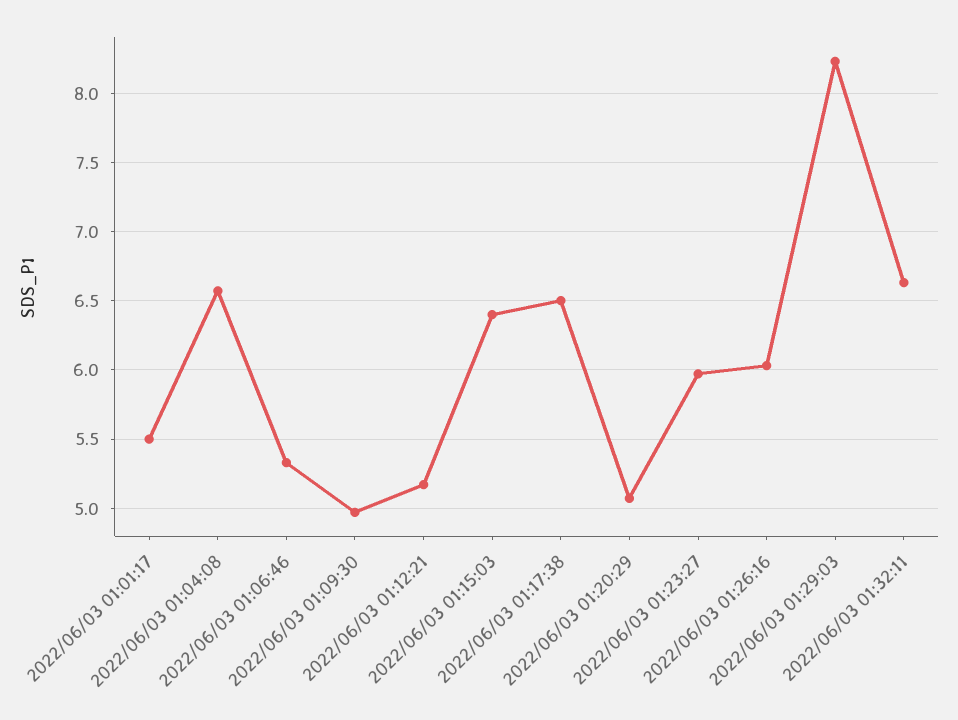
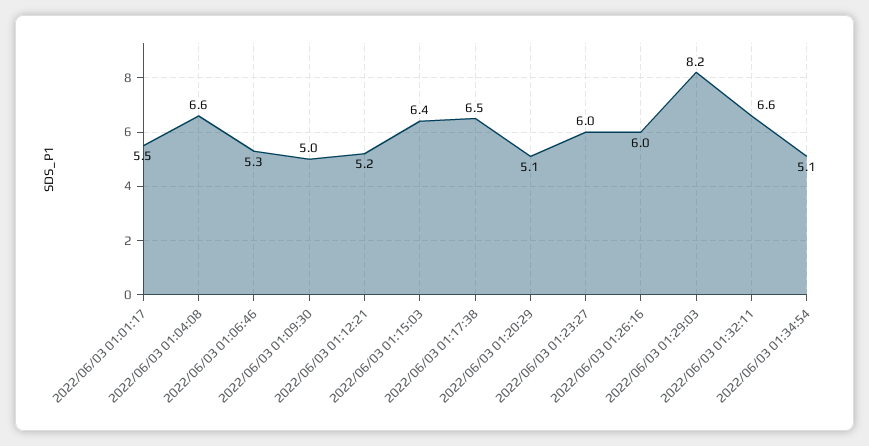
2022/06/03 01:34:54: none -> 5.1

